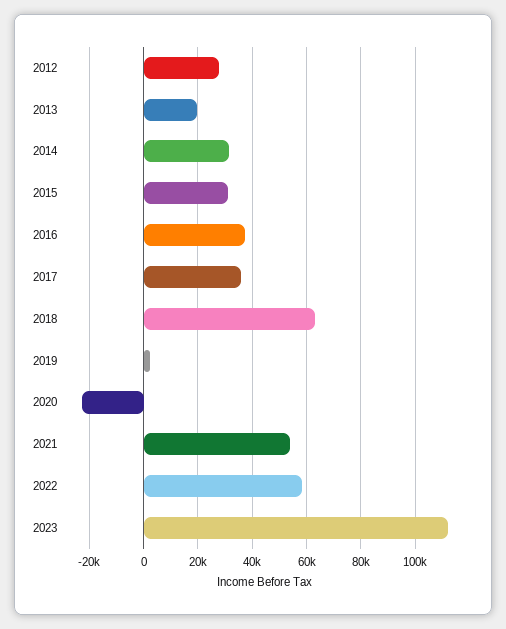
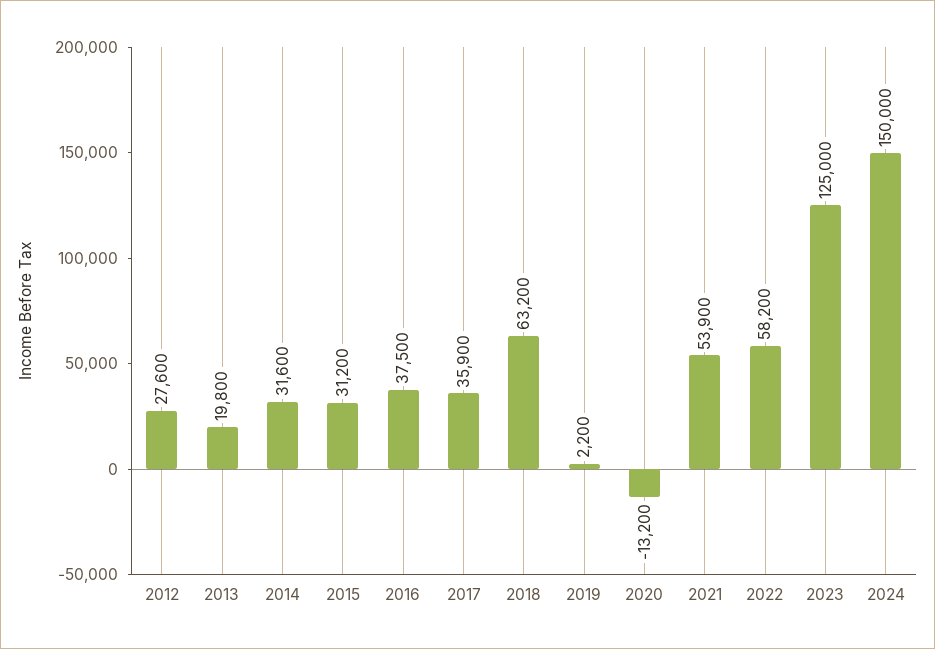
2020: -22500 -> -13200
2023: 112500 -> 125000
2024: none -> 150000

